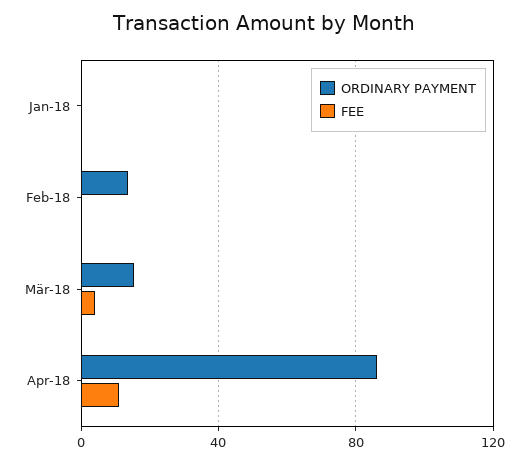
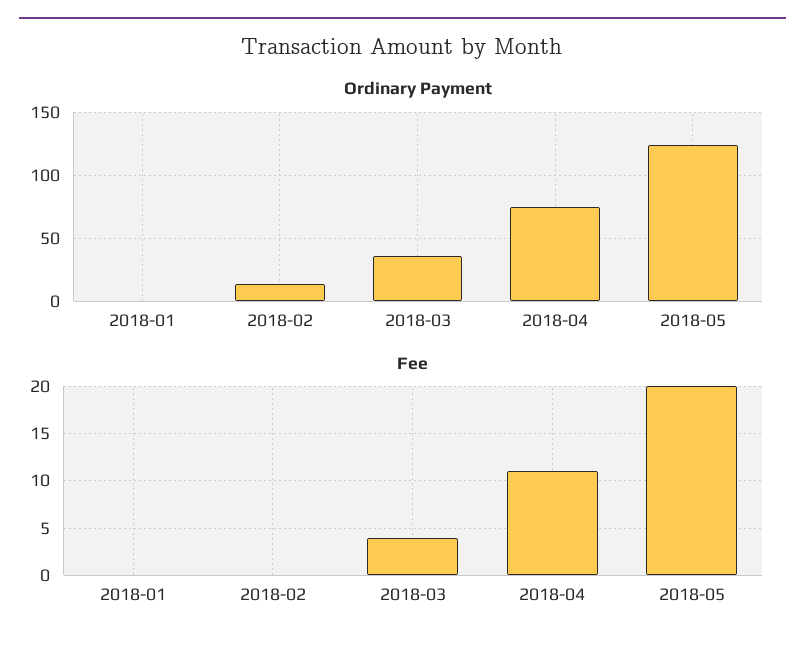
ORDINARY PAYMENT, Mär-18: 15 -> 35
ORDINARY PAYMENT, Apr-18: 85 -> 75
ORDINARY PAYMENT, 2018-05: none -> 125
FEE, 2018-05: none -> 20

